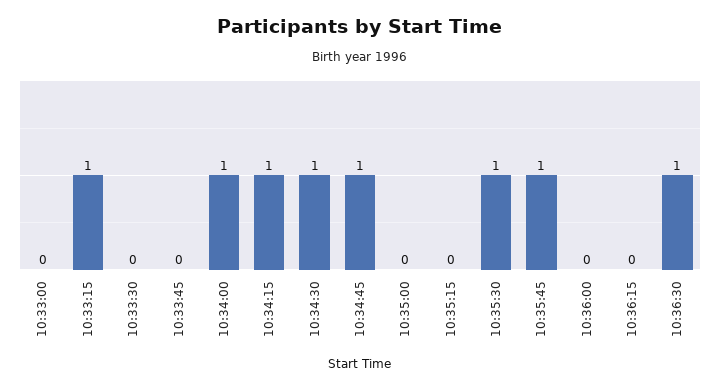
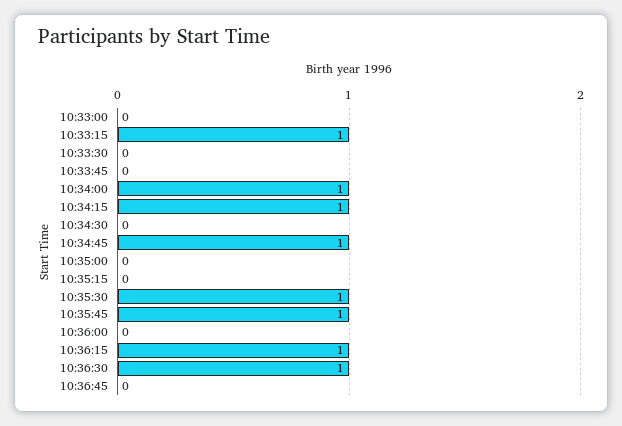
10:34:30: 1 -> 0
10:36:15: 0 -> 1
10:36:45: none -> 0

